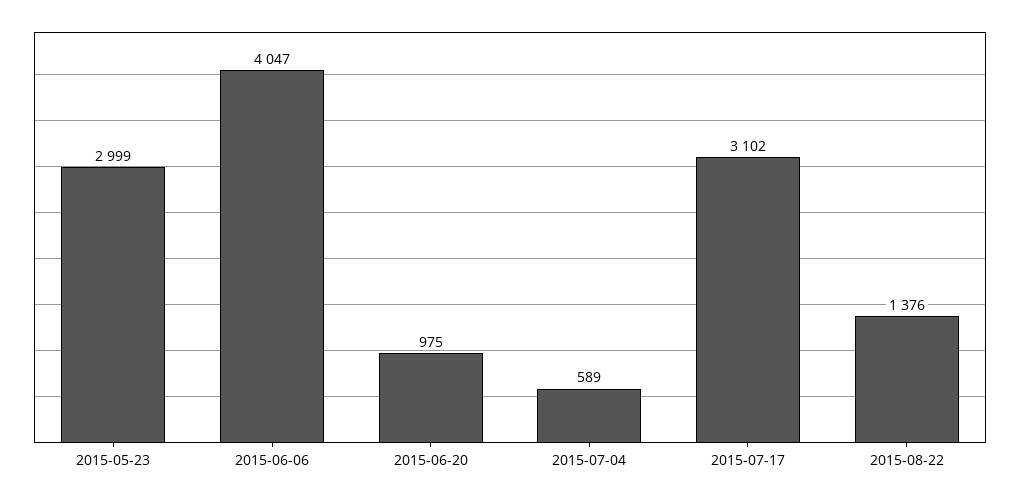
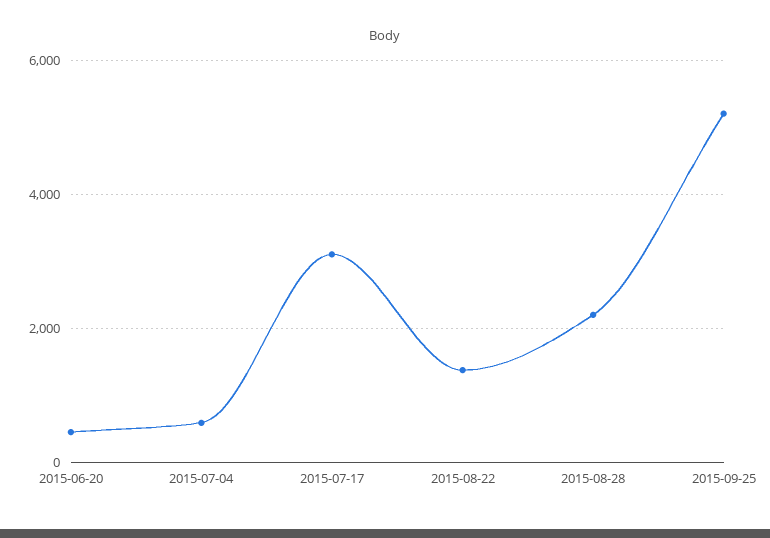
2015-05-23: 2999 -> none
2015-06-06: 4047 -> none
2015-06-20: 975 -> 400
2015-08-28: none -> 2200
2015-09-25: none -> 5200

